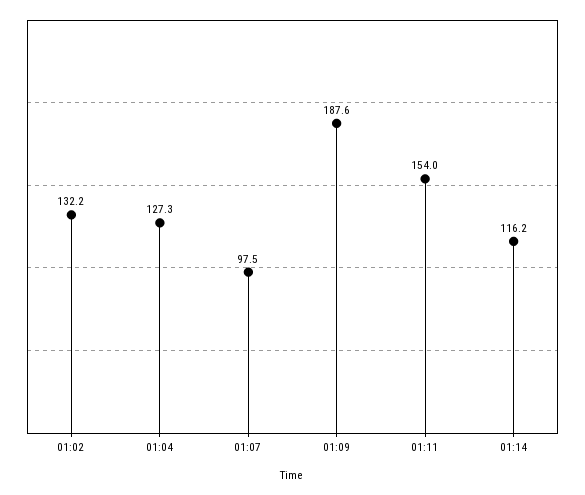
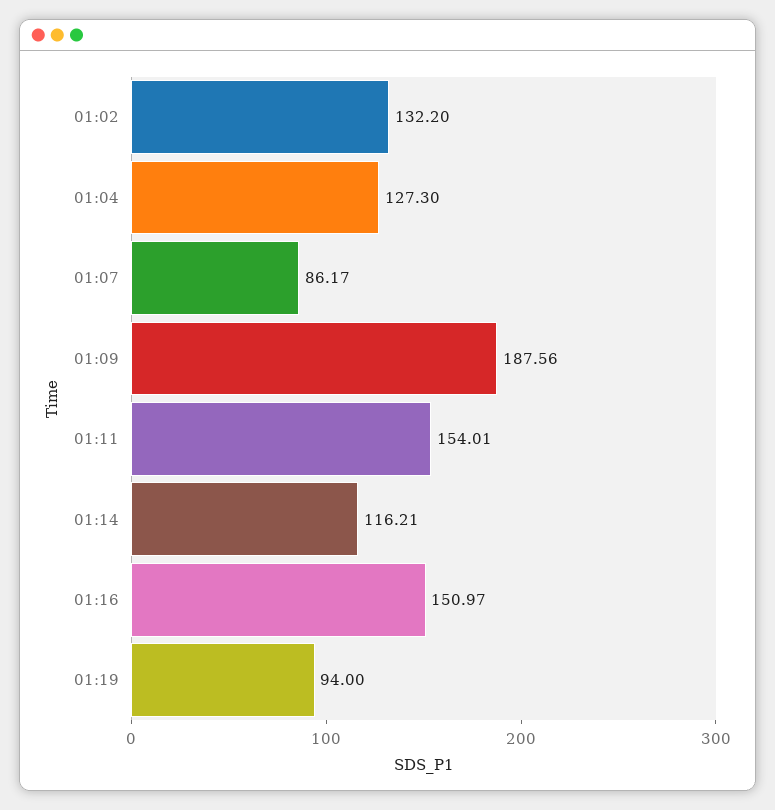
01:07: 97.5 -> 86.17
01:16: none -> 150.97
01:19: none -> 94

